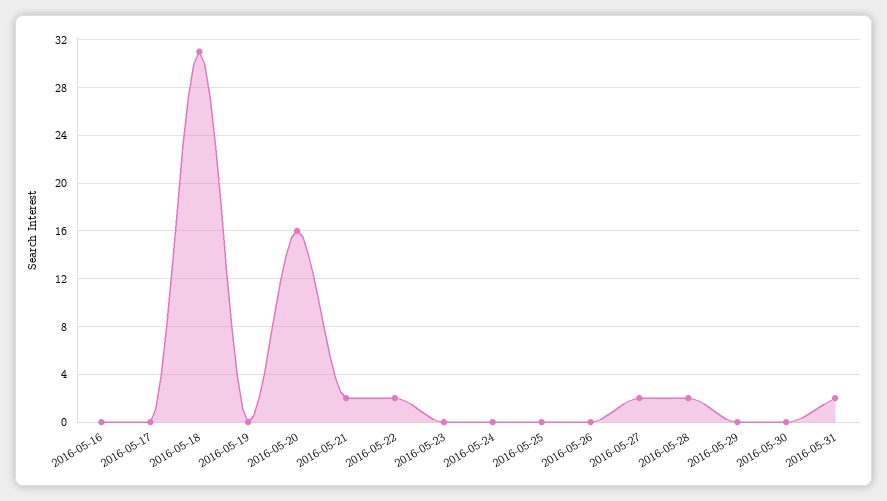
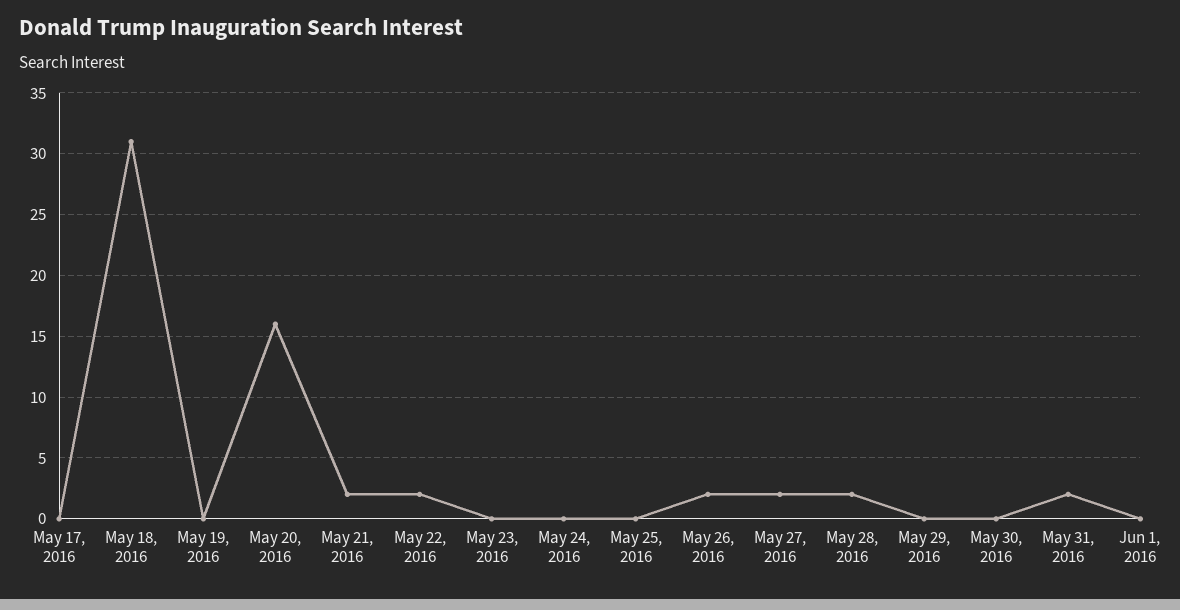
2016-05-16: 0 -> none
2016-05-26: 0 -> 2
Jun 1, 2016: none -> 0

